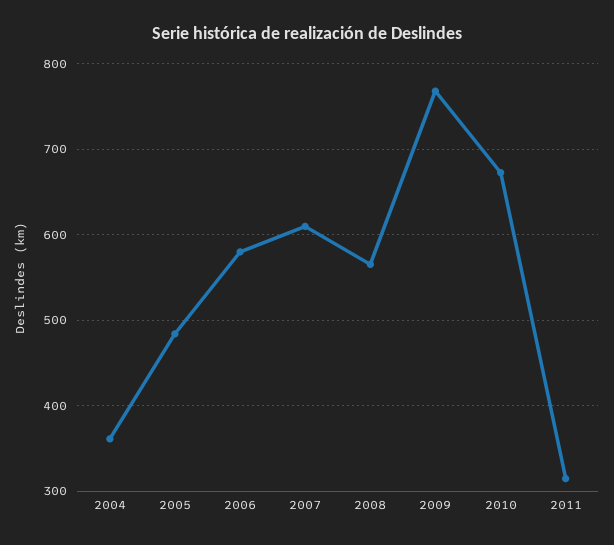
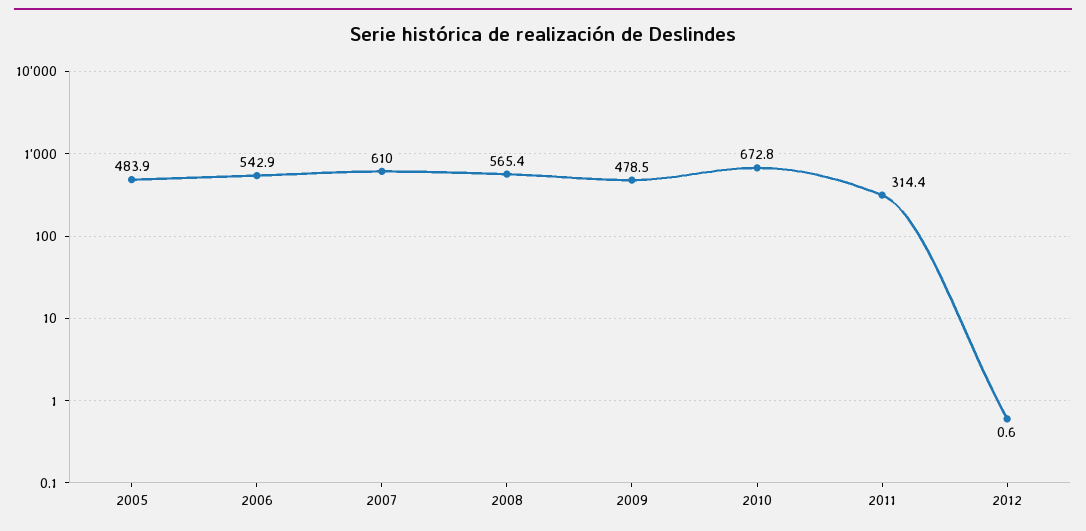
2004: 360 -> none
2006: 580 -> 542.9
2009: 770 -> 478.5
2012: none -> 0.6

